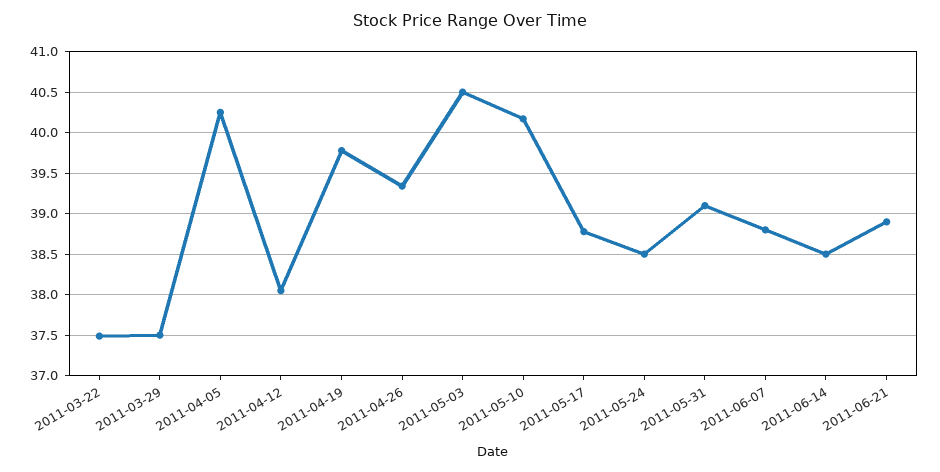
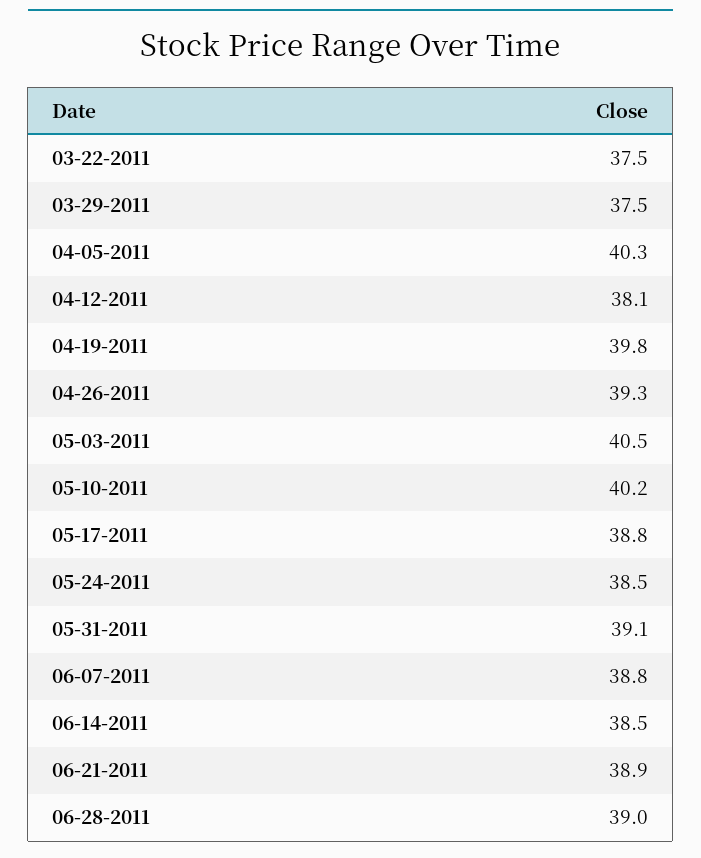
06-28-2011: none -> 39

